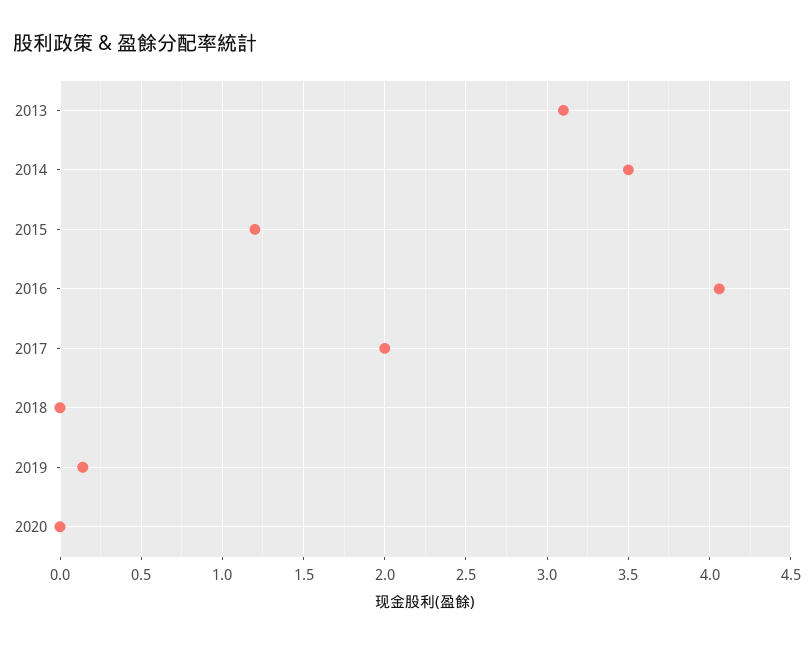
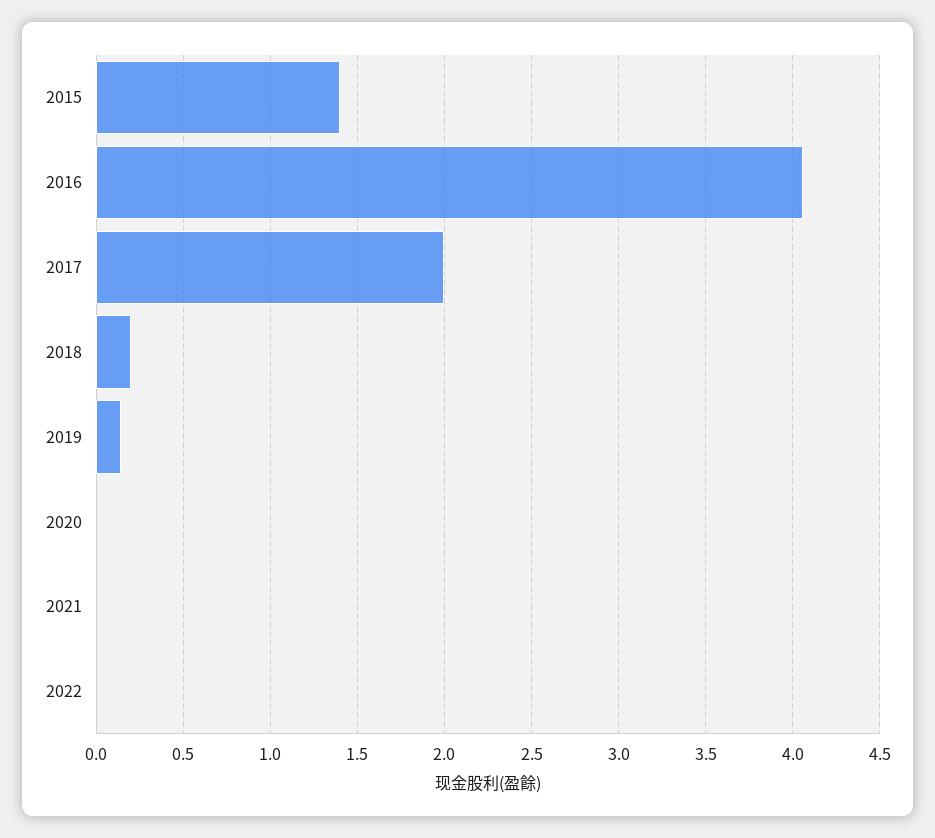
2013: 3.1 -> none
2014: 3.5 -> none
2015: 1.2 -> 1.4
2018: 0 -> 0.2
2021: none -> 0
2022: none -> 0

